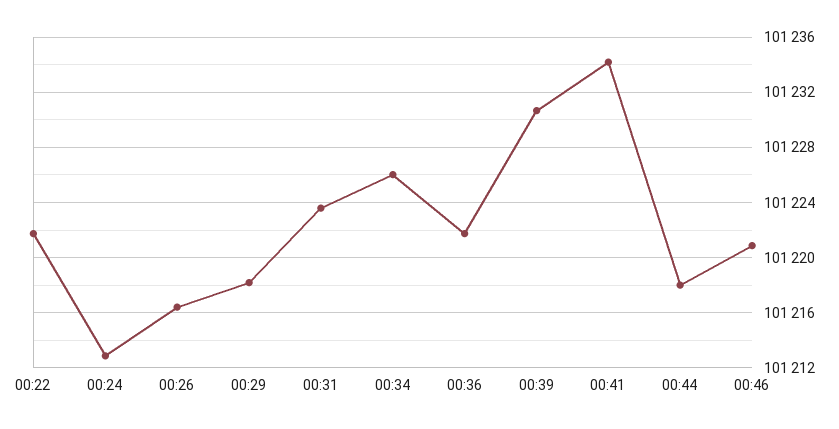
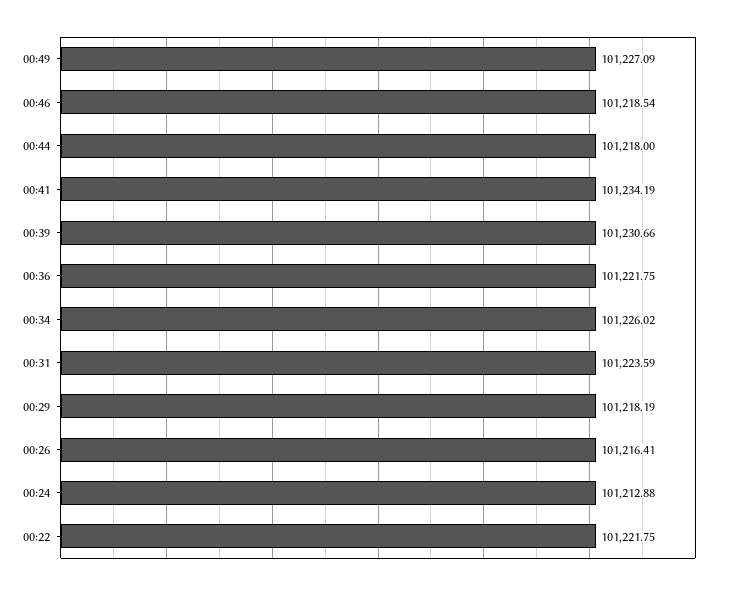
00:46: 101221 -> 101218.54
00:49: none -> 101227.09

